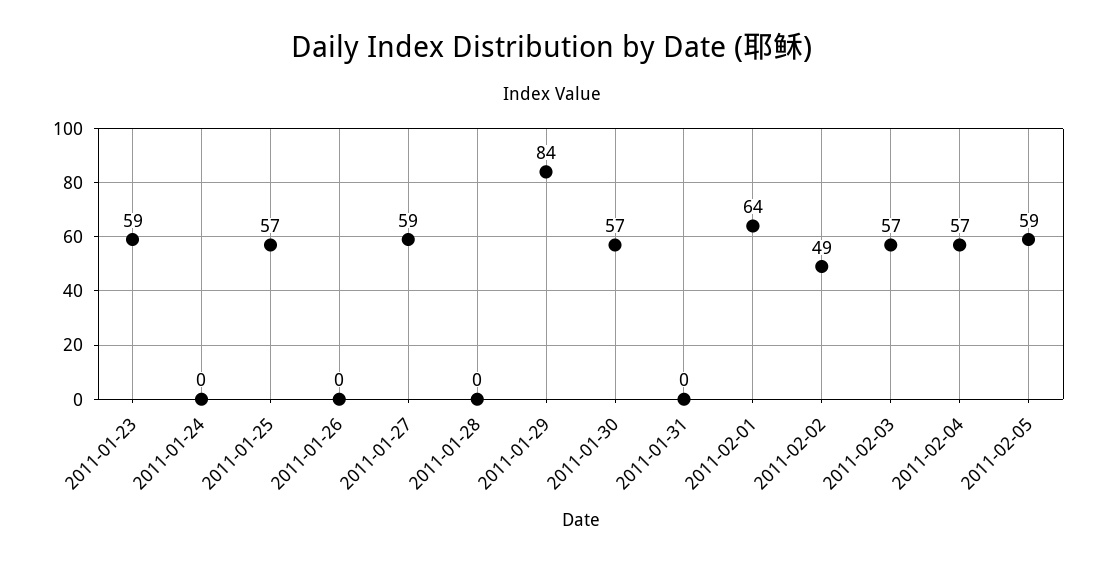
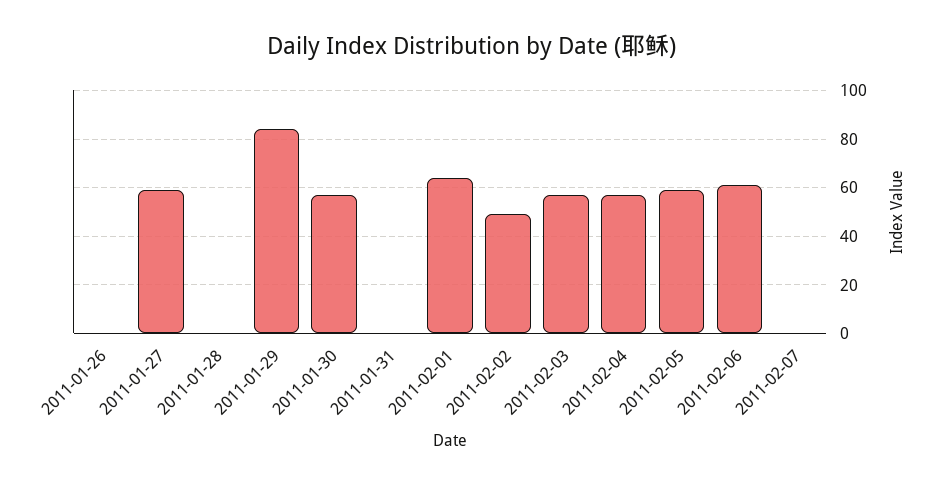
2011-01-23: 59 -> none
2011-01-24: 0 -> none
2011-01-25: 57 -> none
2011-02-06: none -> 60
2011-02-07: none -> 0

